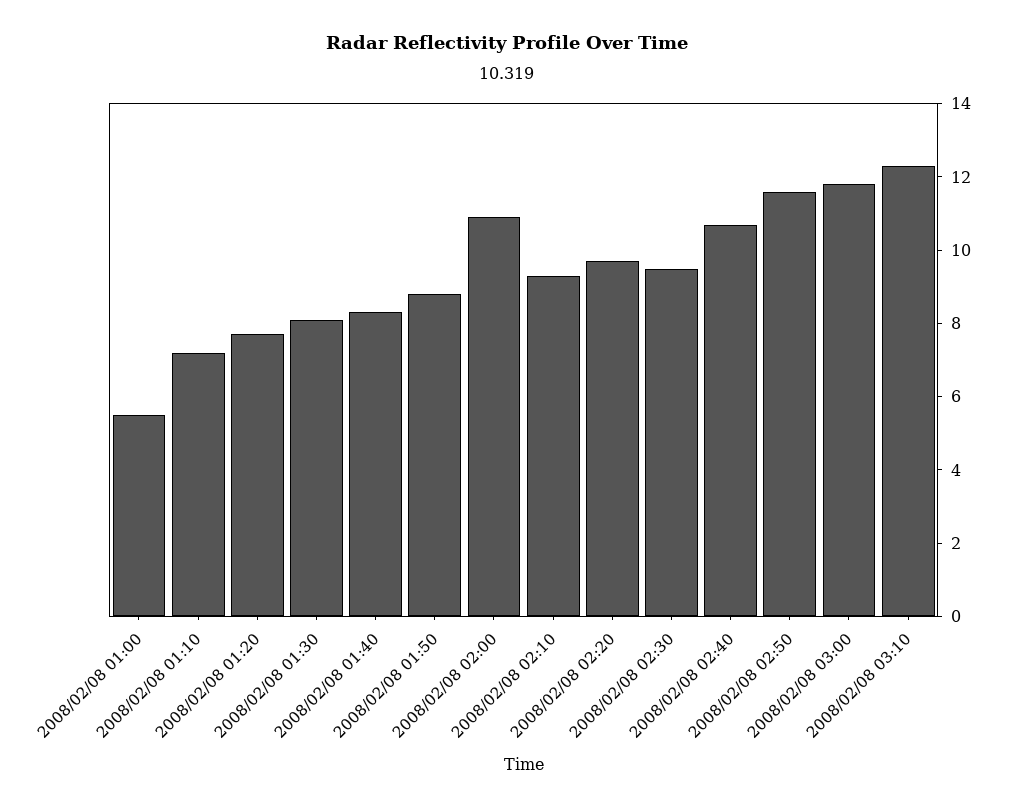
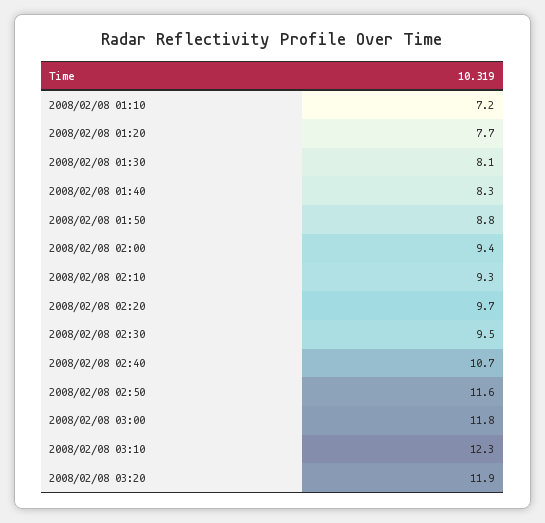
2008/02/08 01:00: 5.5 -> none
2008/02/08 02:00: 11 -> 9.4
2008/02/08 03:20: none -> 11.9

